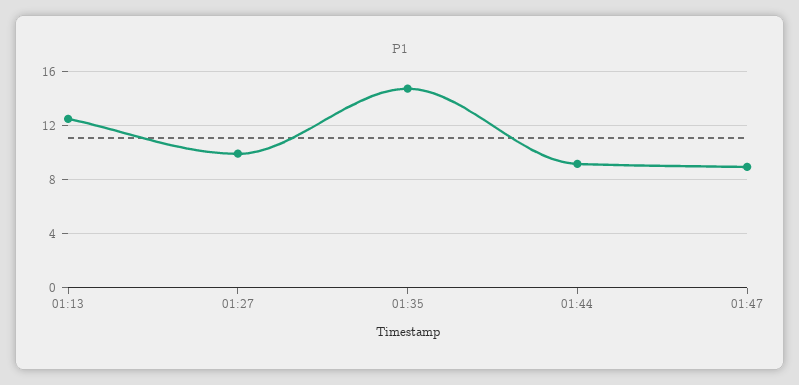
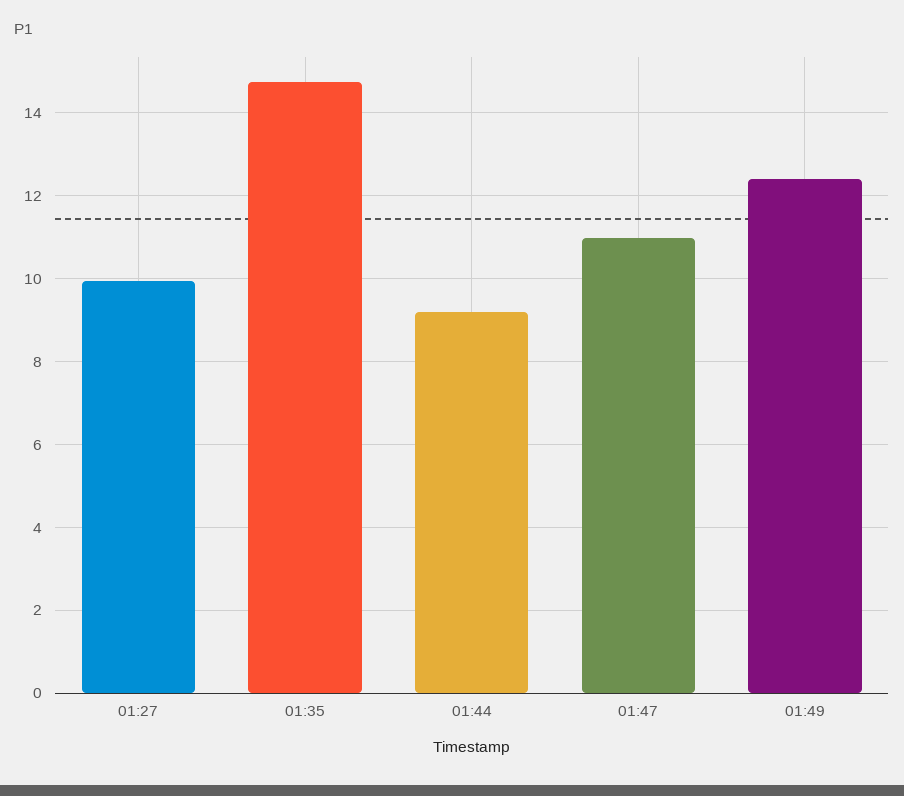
01:13: 12.5 -> none
01:47: 9 -> 11
01:49: none -> 12.4

